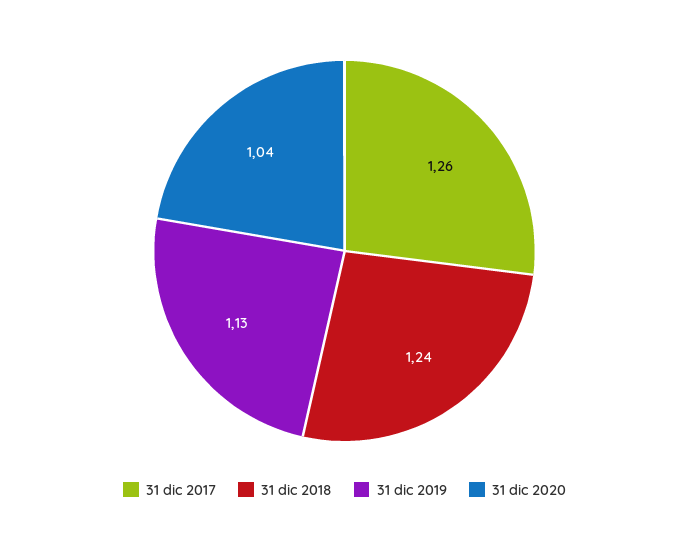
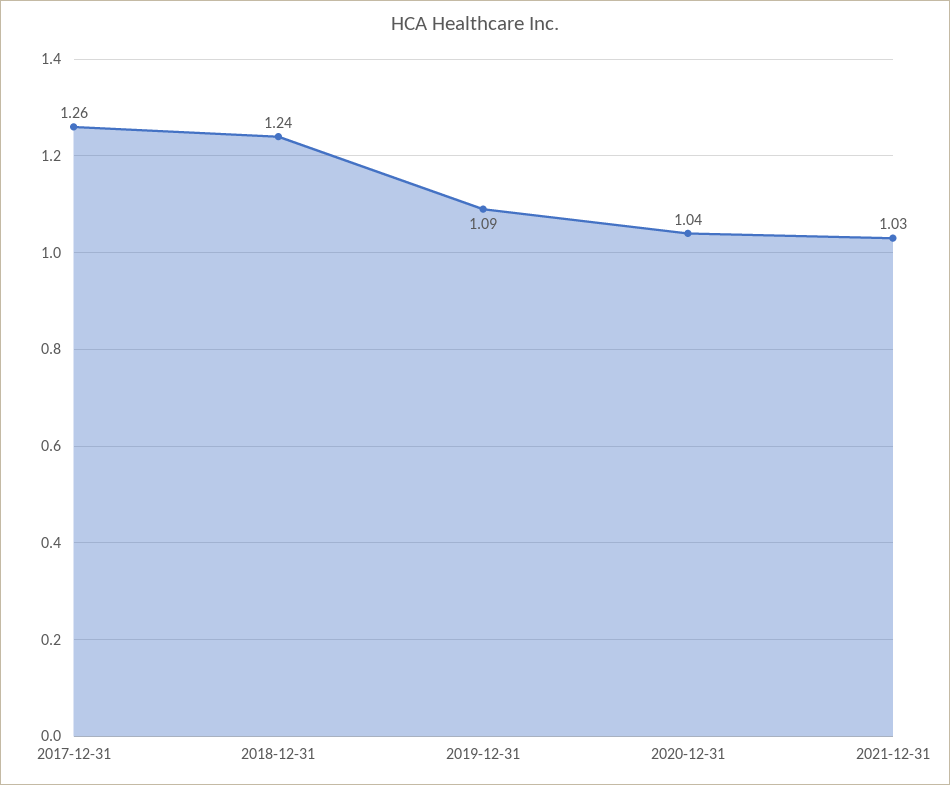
31 dic 2019: 1.13 -> 1.09
2021-12-31: none -> 1.03

